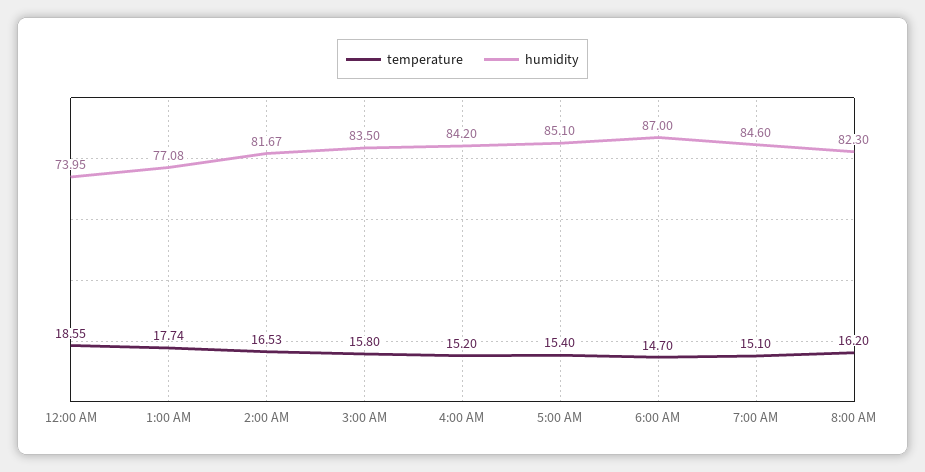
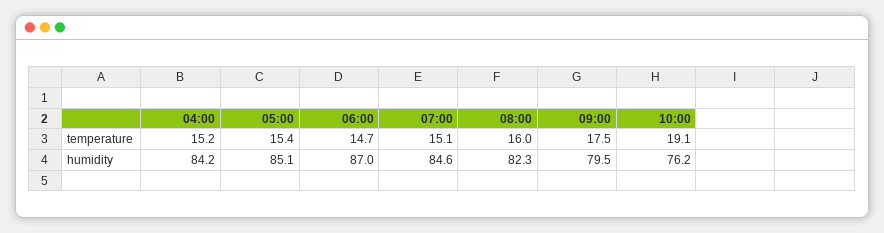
temperature, 12:00 AM: 18.55 -> none
humidity, 12:00 AM: 73.95 -> none
temperature, 1:00 AM: 17.74 -> none
humidity, 1:00 AM: 77.08 -> none
temperature, 2:00 AM: 16.53 -> none
humidity, 2:00 AM: 81.67 -> none
temperature, 3:00 AM: 15.8 -> none
humidity, 3:00 AM: 83.5 -> none
temperature, 8:00 AM: 16.2 -> 16
temperature, 09:00: none -> 17.5
temperature, 10:00: none -> 19.1
humidity, 09:00: none -> 79.5
humidity, 10:00: none -> 76.2

